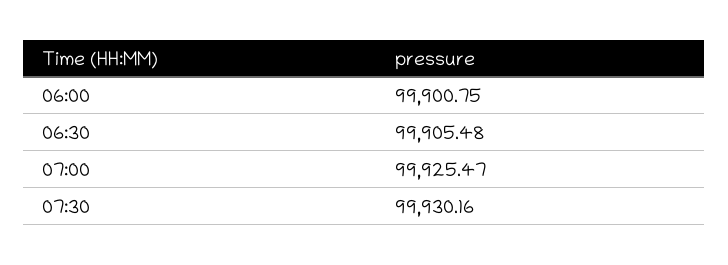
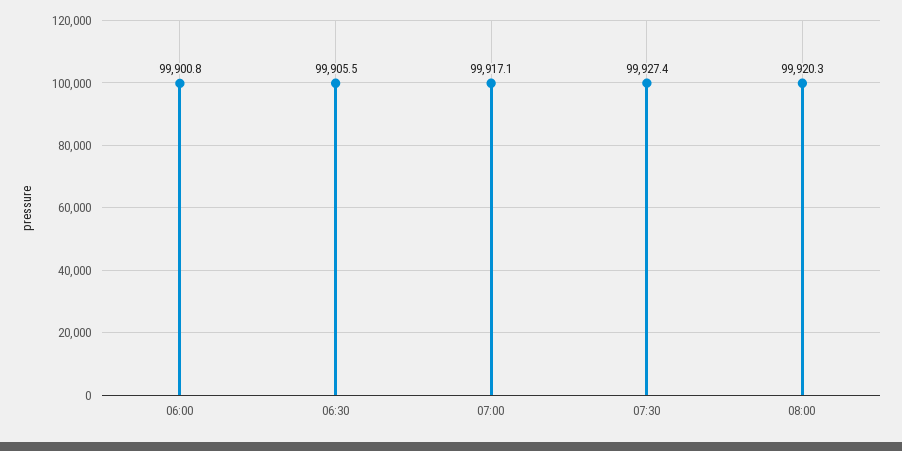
07:00: 99925.47 -> 99917.1
07:30: 99930.16 -> 99927.4
08:00: none -> 99920.3

